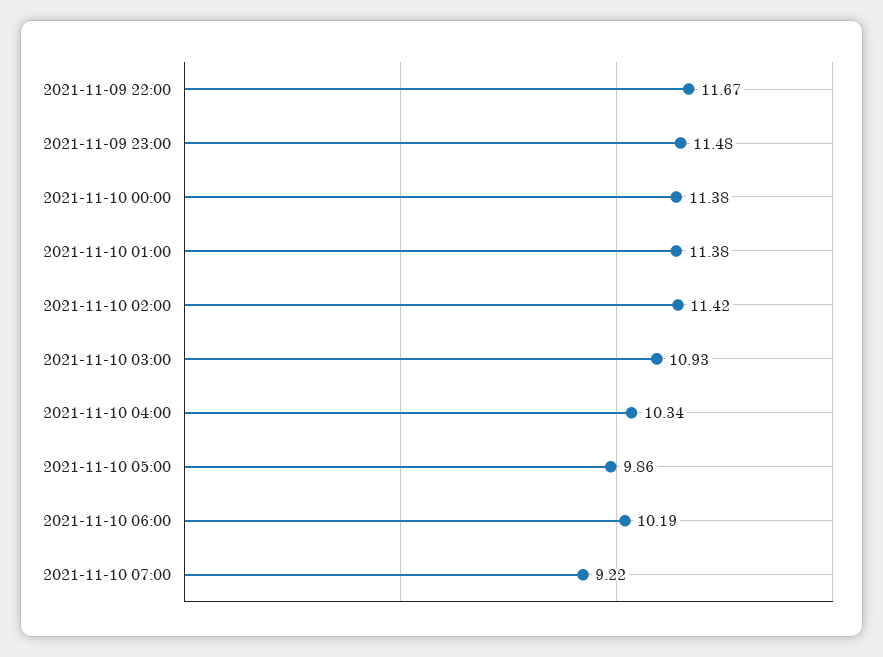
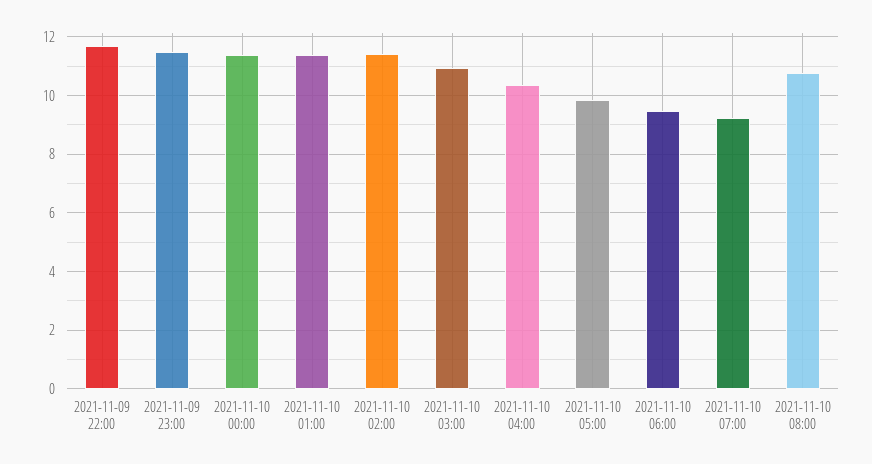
2021-11-10 06:00: 10.19 -> 9.5
2021-11-10 08:00: none -> 10.75

